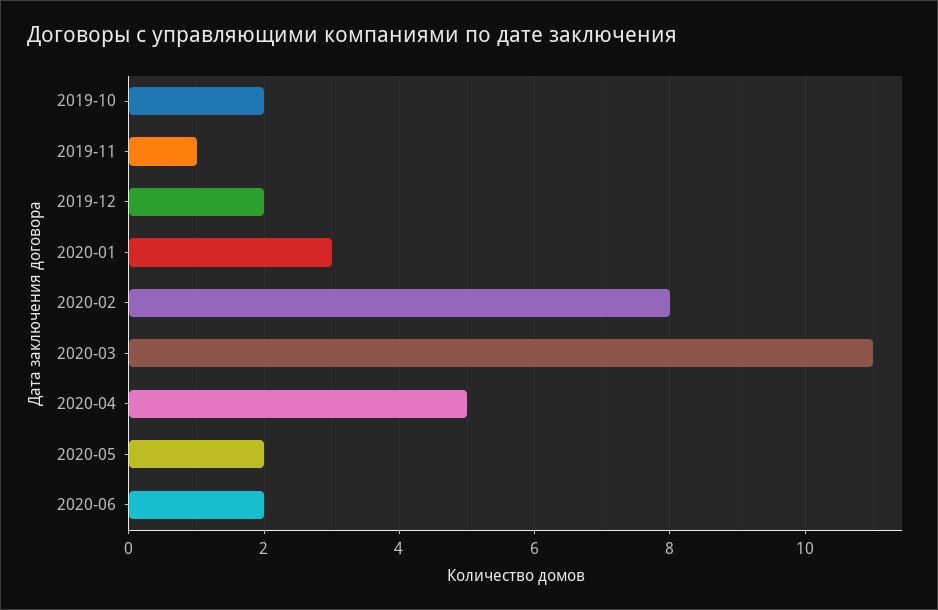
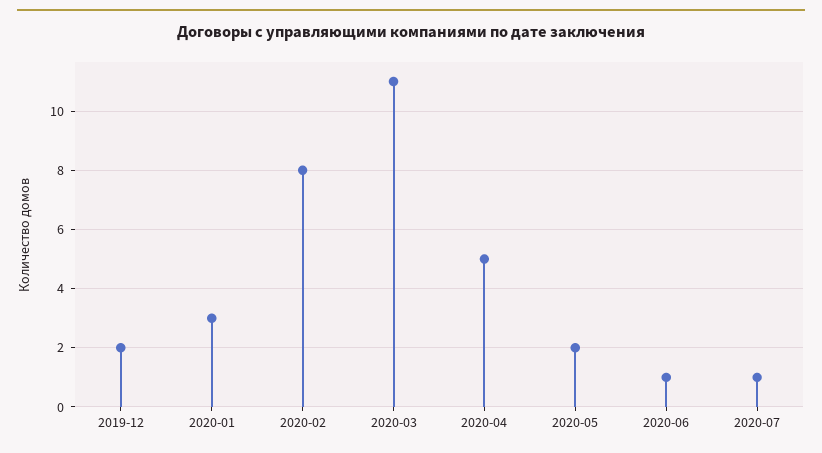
2019-10: 2 -> none
2019-11: 1 -> none
2020-06: 2 -> 1
2020-07: none -> 1

